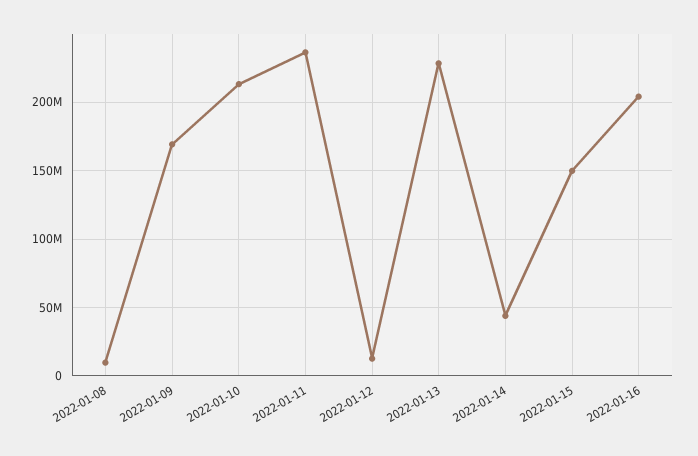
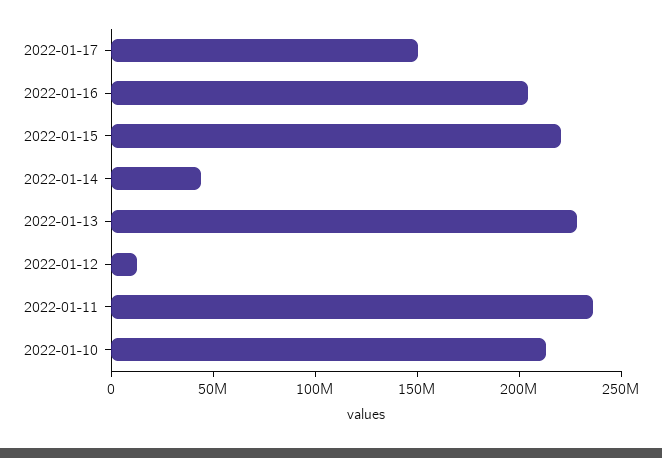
2022-01-08: 10000000 -> none
2022-01-09: 170000000 -> none
2022-01-15: 150000000 -> 220000000
2022-01-17: none -> 150000000

